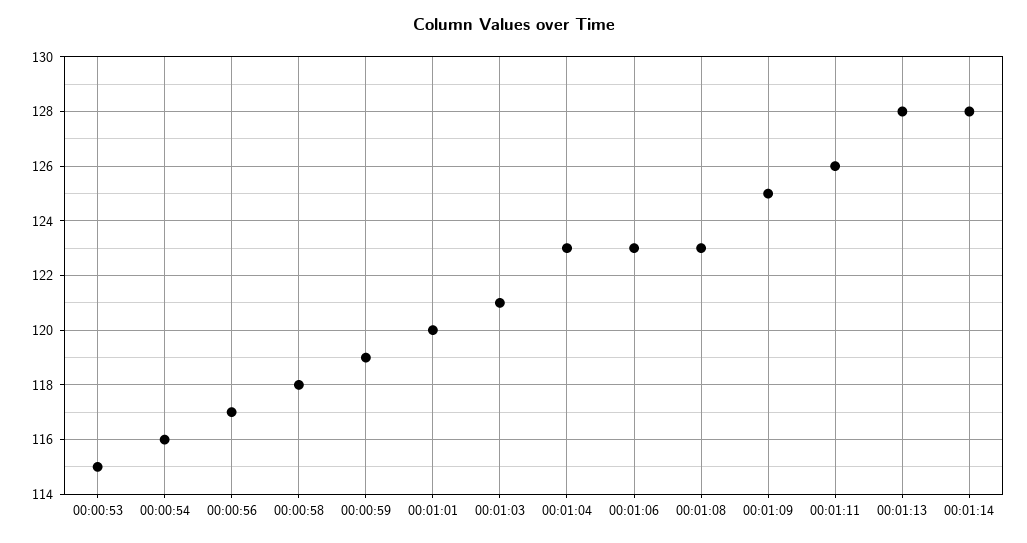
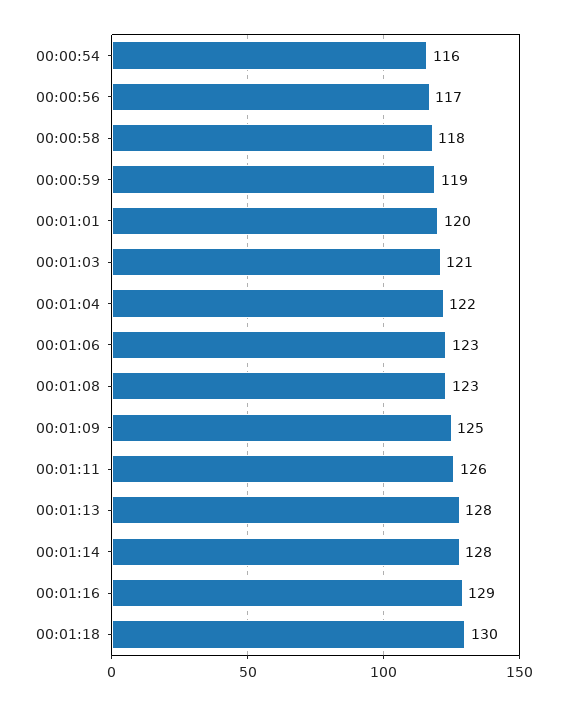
00:00:53: 115 -> none
00:01:04: 123 -> 122
00:01:16: none -> 129
00:01:18: none -> 130

